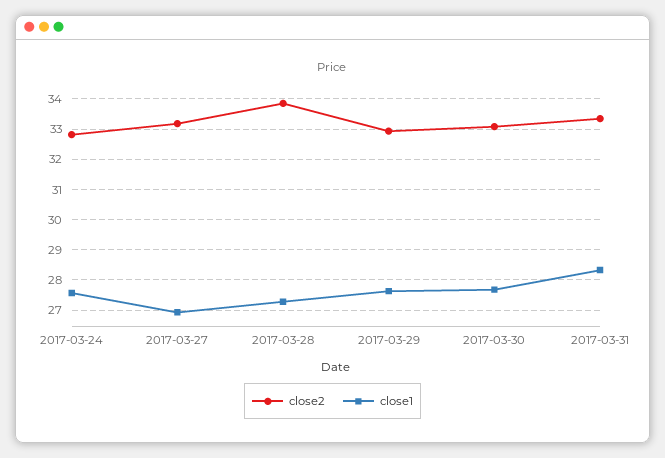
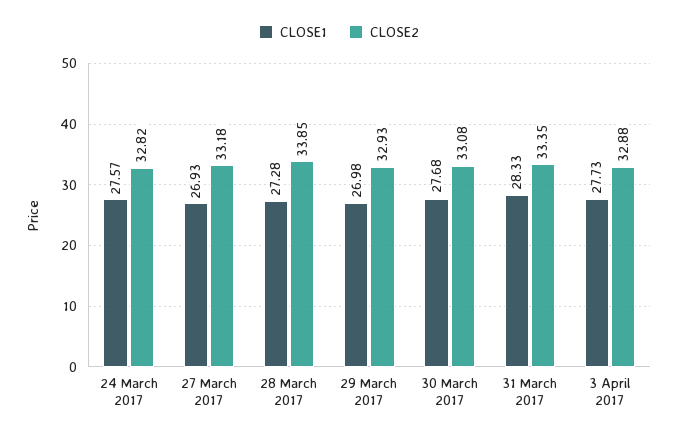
close1, 2017-03-29: 27.6 -> 26.98
close1, 3 April 2017: none -> 27.73
close2, 3 April 2017: none -> 32.88

